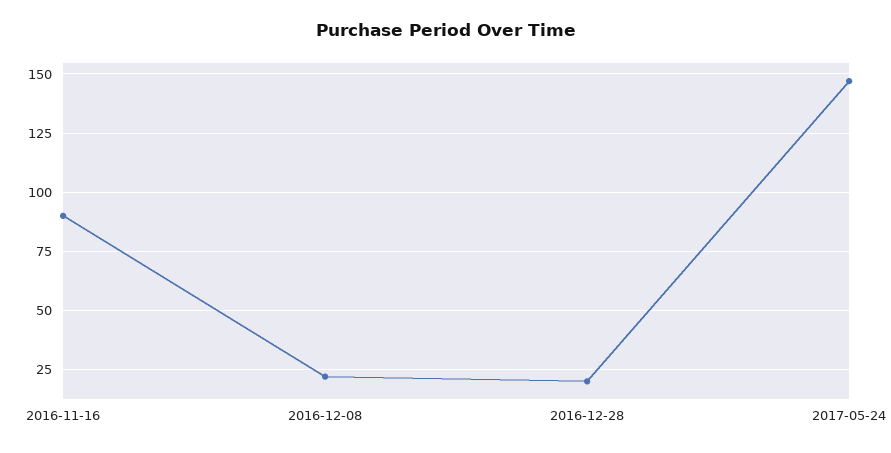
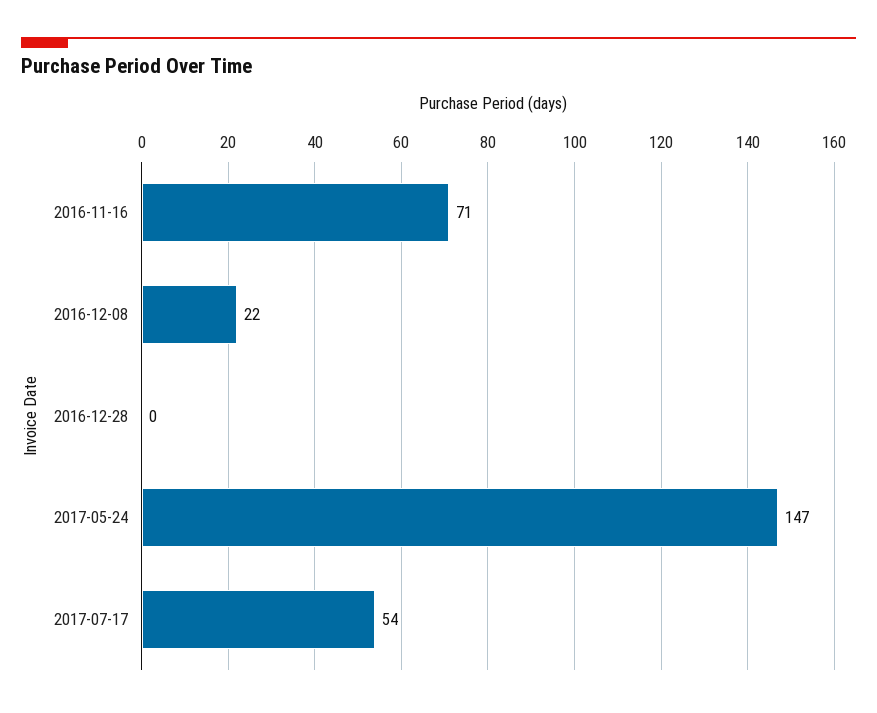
2016-11-16: 90 -> 71
2016-12-28: 20 -> 0
2017-07-17: none -> 54

